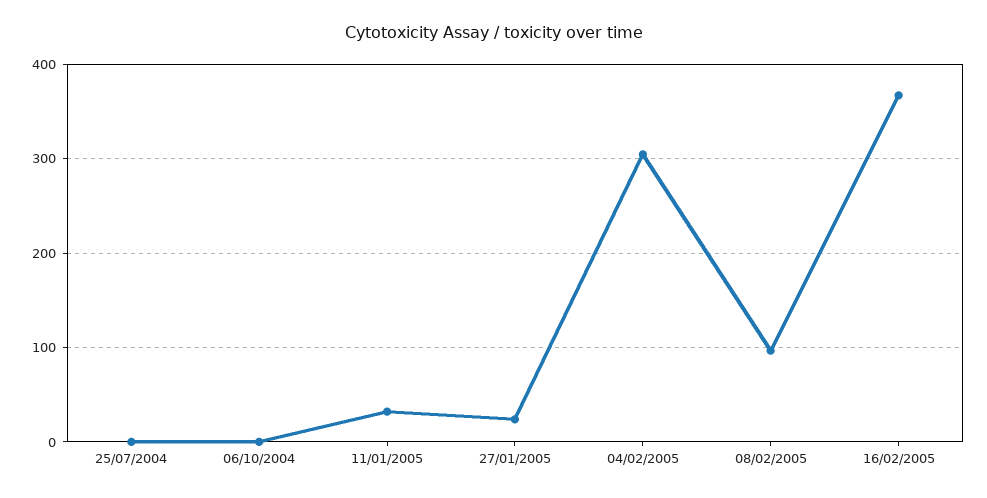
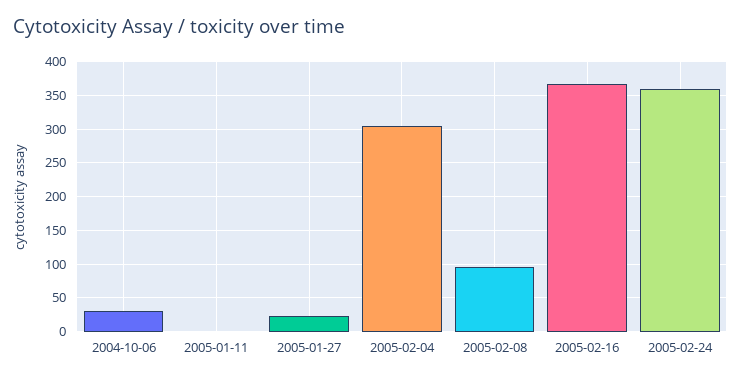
25/07/2004: 0 -> none
06/10/2004: 0 -> 30
11/01/2005: 30 -> 0
2005-02-24: none -> 360

